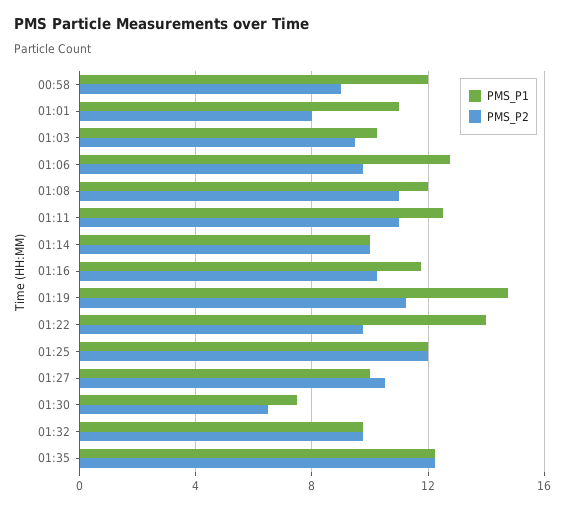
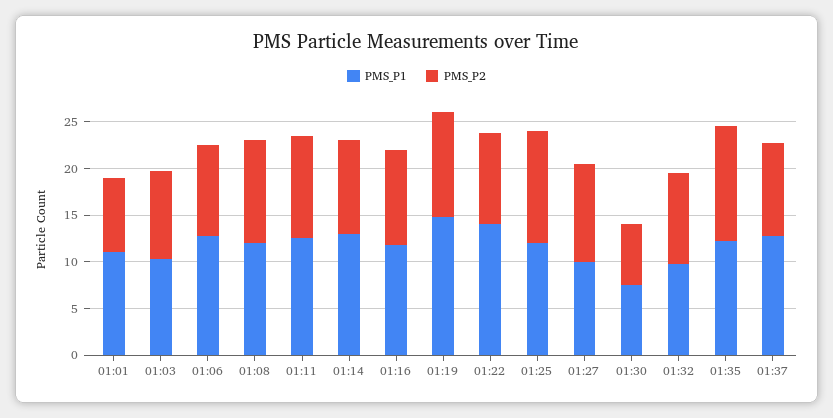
PMS_P1, 00:58: 12 -> none
PMS_P2, 00:58: 9 -> none
PMS_P1, 01:14: 10 -> 13
PMS_P1, 01:37: none -> 13
PMS_P2, 01:37: none -> 10

